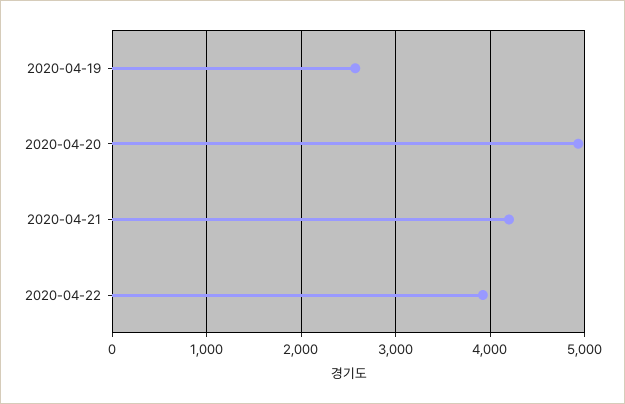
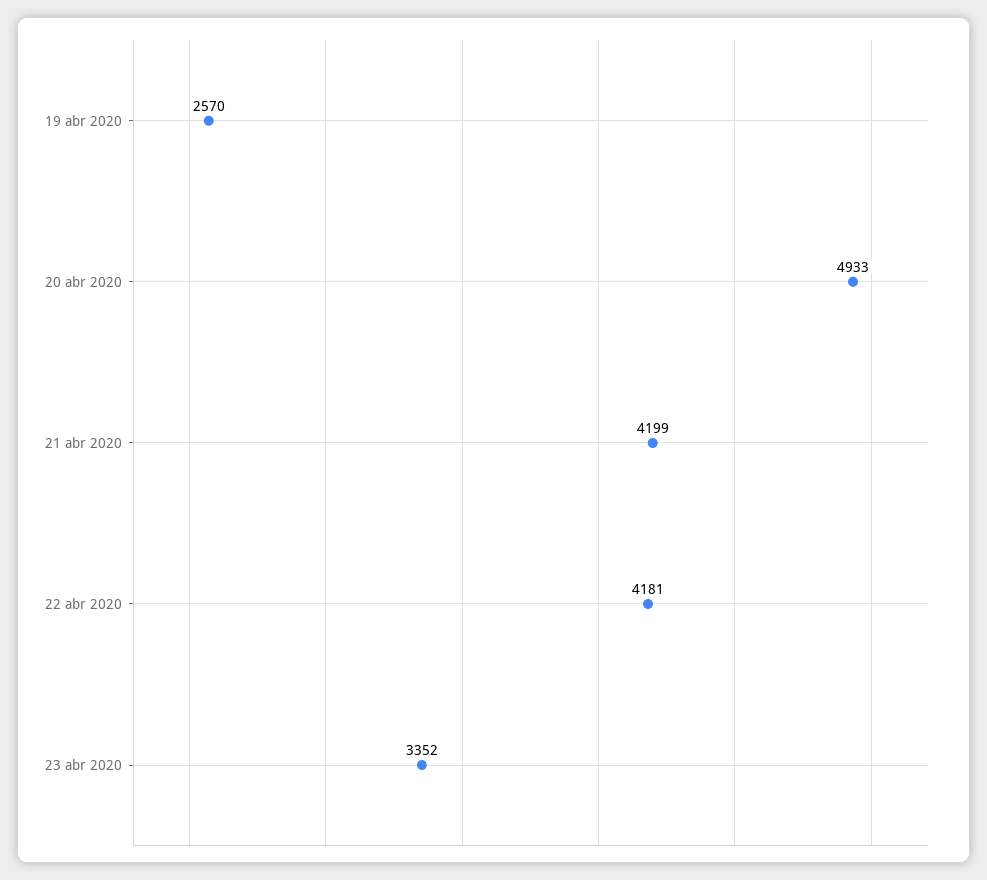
2020-04-22: 3900 -> 4181
23 abr 2020: none -> 3352

